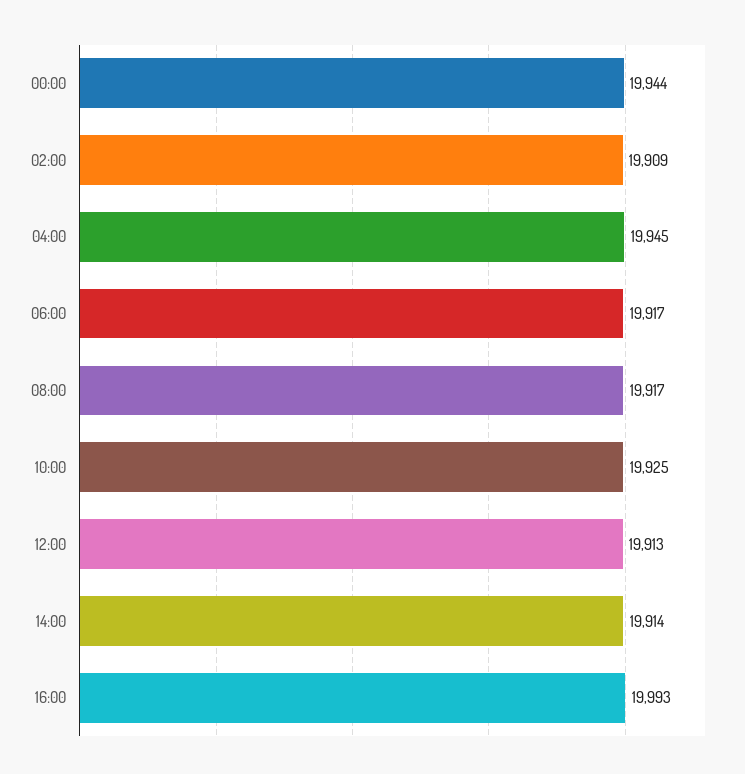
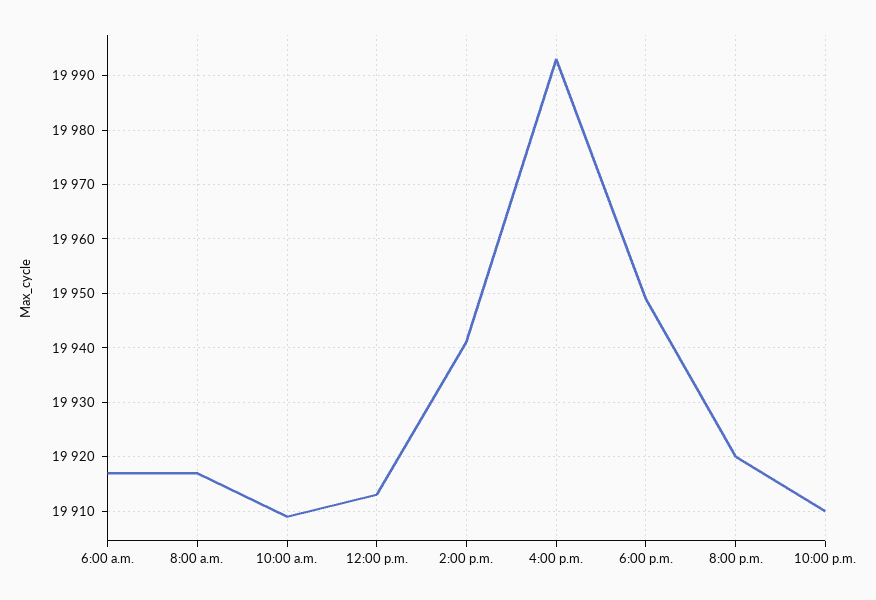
00:00: 19944 -> none
02:00: 19909 -> none
04:00: 19945 -> none
10:00: 19925 -> 19910
14:00: 19914 -> 19940
6:00 p.m.: none -> 19950
8:00 p.m.: none -> 19920
10:00 p.m.: none -> 19910

